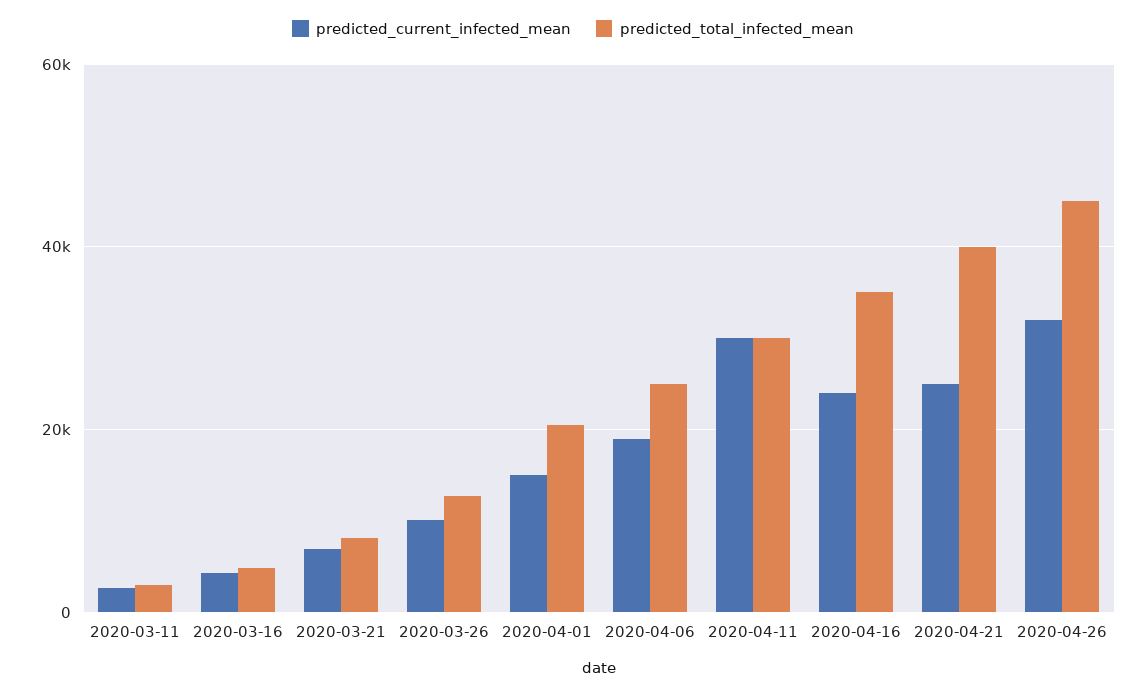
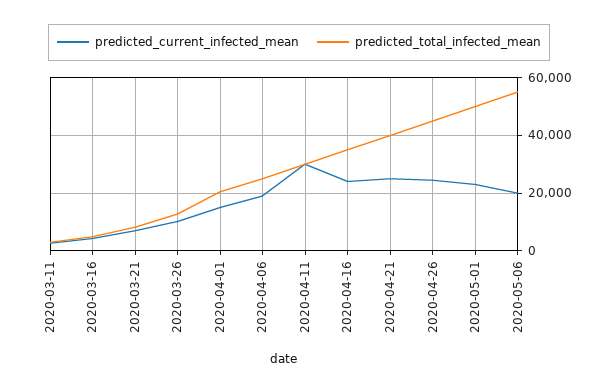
predicted_current_infected_mean, 2020-04-26: 32000 -> 25000
predicted_current_infected_mean, 2020-05-01: none -> 22500
predicted_total_infected_mean, 2020-05-01: none -> 50000
predicted_current_infected_mean, 2020-05-06: none -> 20000
predicted_total_infected_mean, 2020-05-06: none -> 55000

